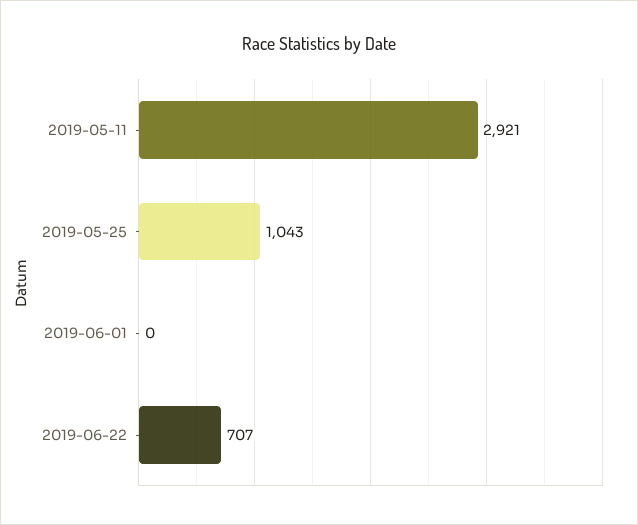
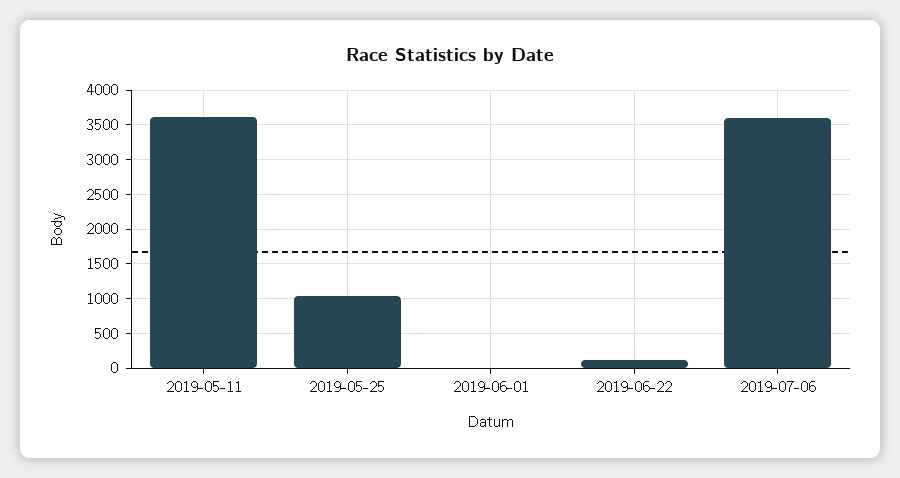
2019-05-11: 2921 -> 3600
2019-06-22: 707 -> 100
2019-07-06: none -> 3600

